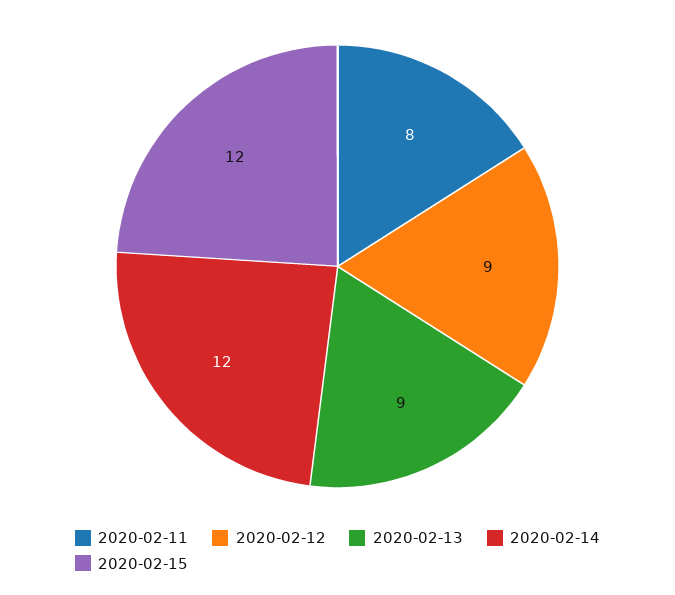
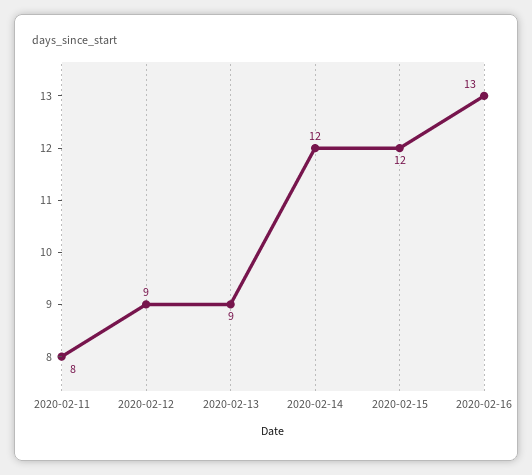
2020-02-16: none -> 13

